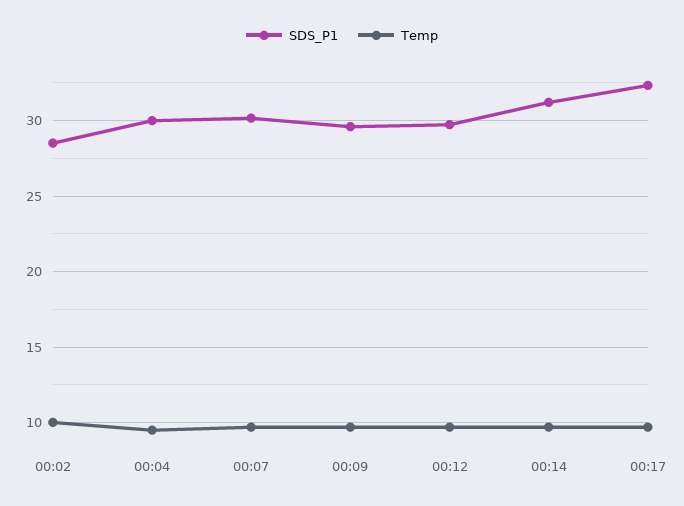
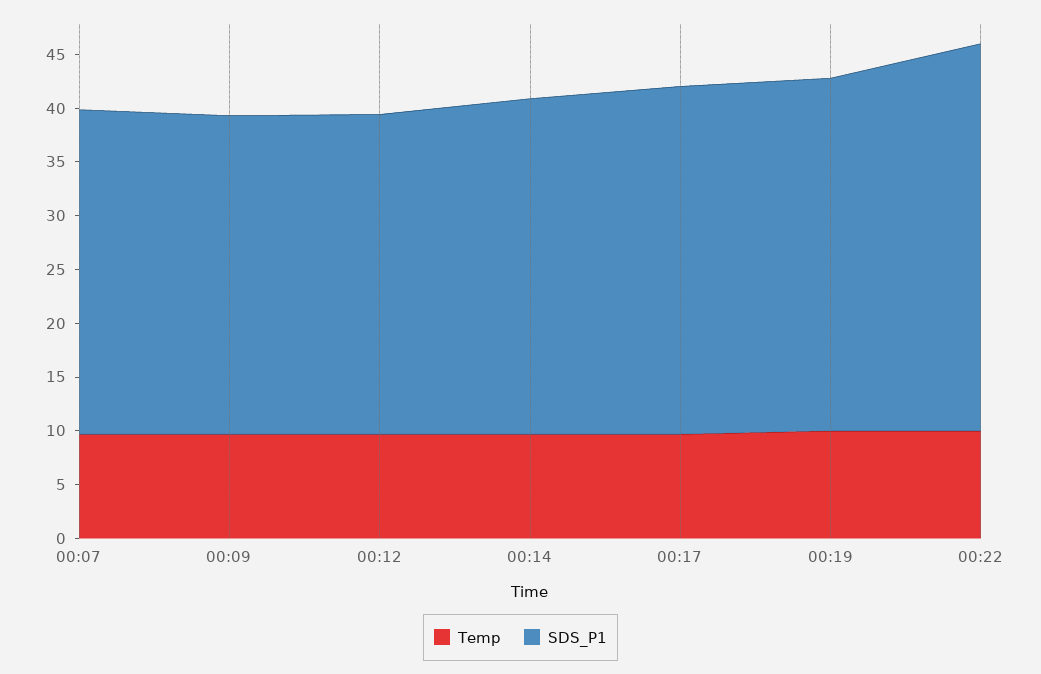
SDS_P1, 00:02: 28.5 -> none
Temp, 00:02: 10 -> none
SDS_P1, 00:04: 30 -> none
Temp, 00:04: 9.5 -> none
Temp, 00:19: none -> 10
SDS_P1, 00:19: none -> 33
Temp, 00:22: none -> 10
SDS_P1, 00:22: none -> 36

